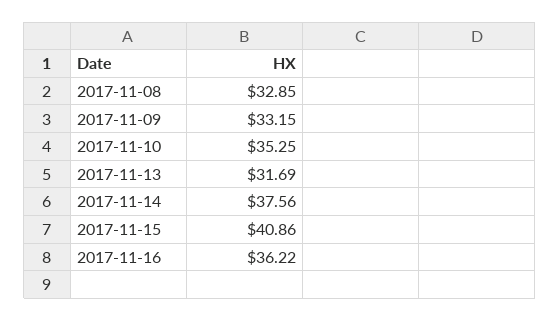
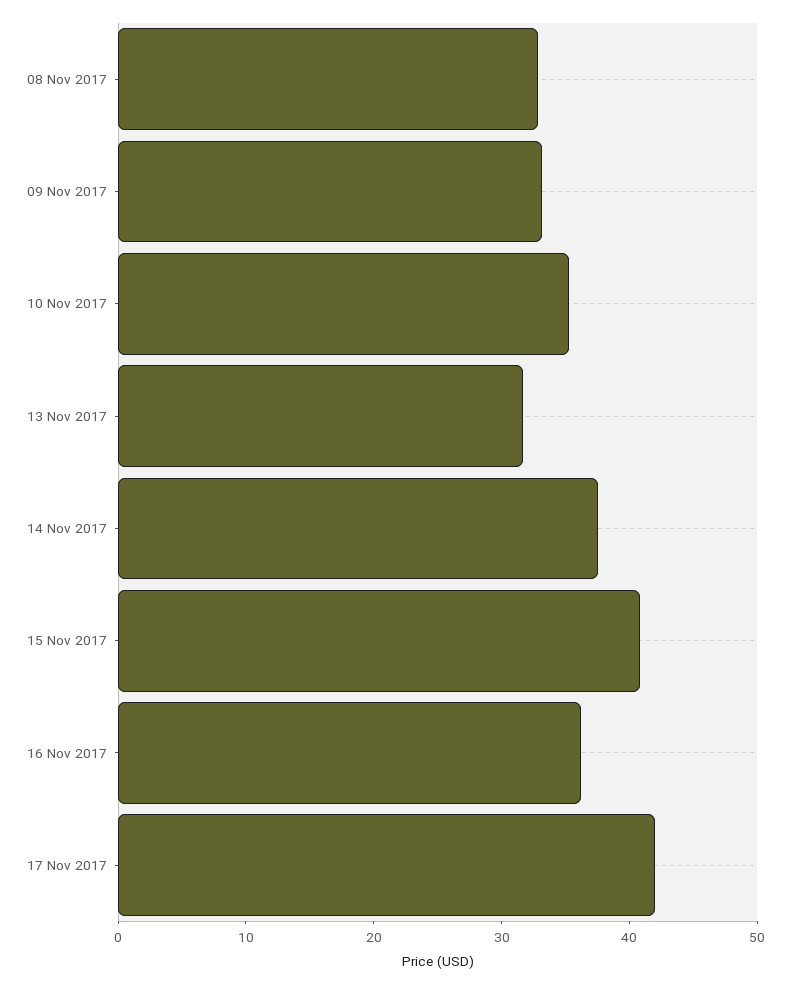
17 Nov 2017: none -> 42

